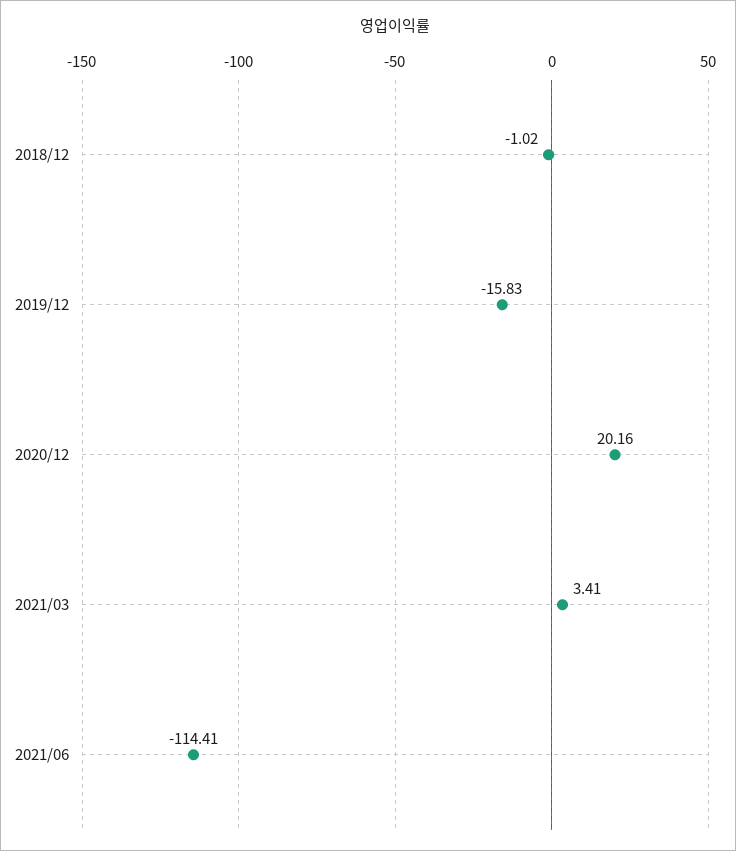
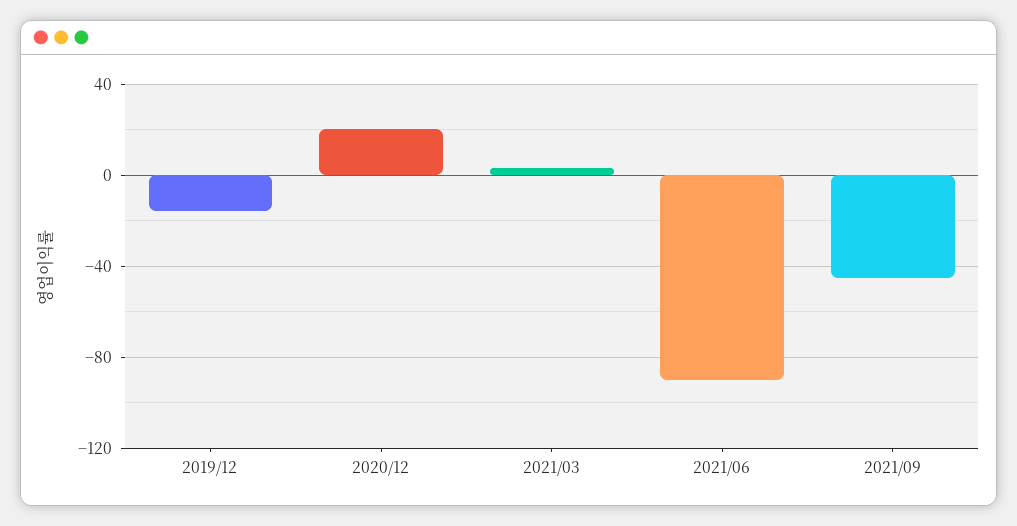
2018/12: -1.02 -> none
2021/06: -114.41 -> -90
2021/09: none -> -45

